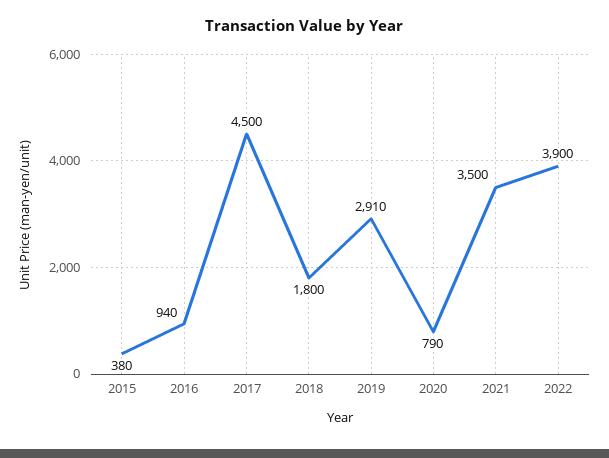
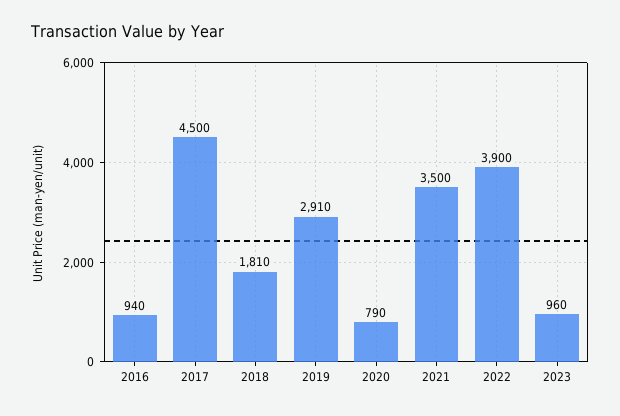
2015: 380 -> none
2018: 1800 -> 1810
2023: none -> 960

